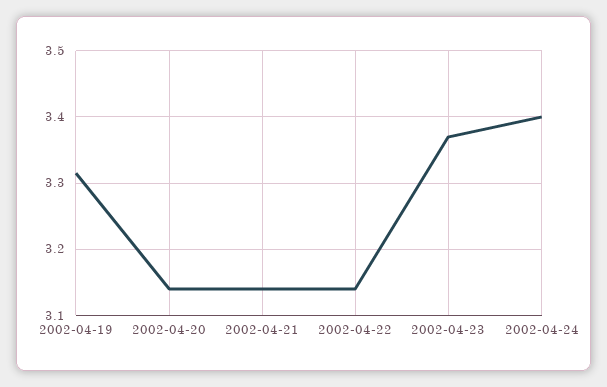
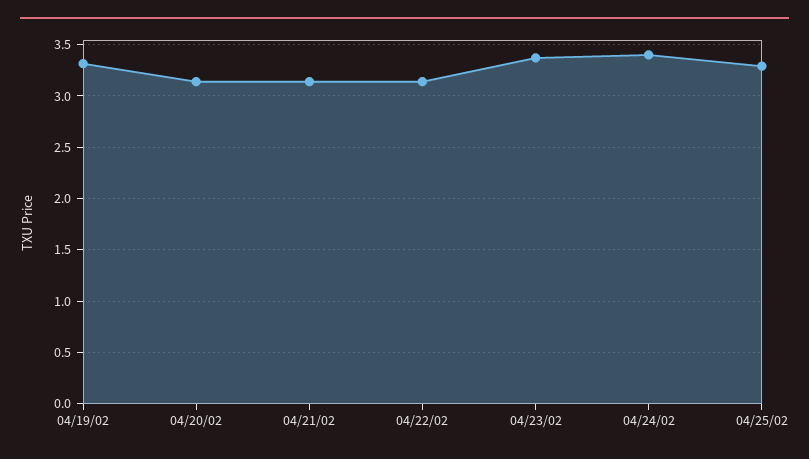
04/25/02: none -> 3.3

